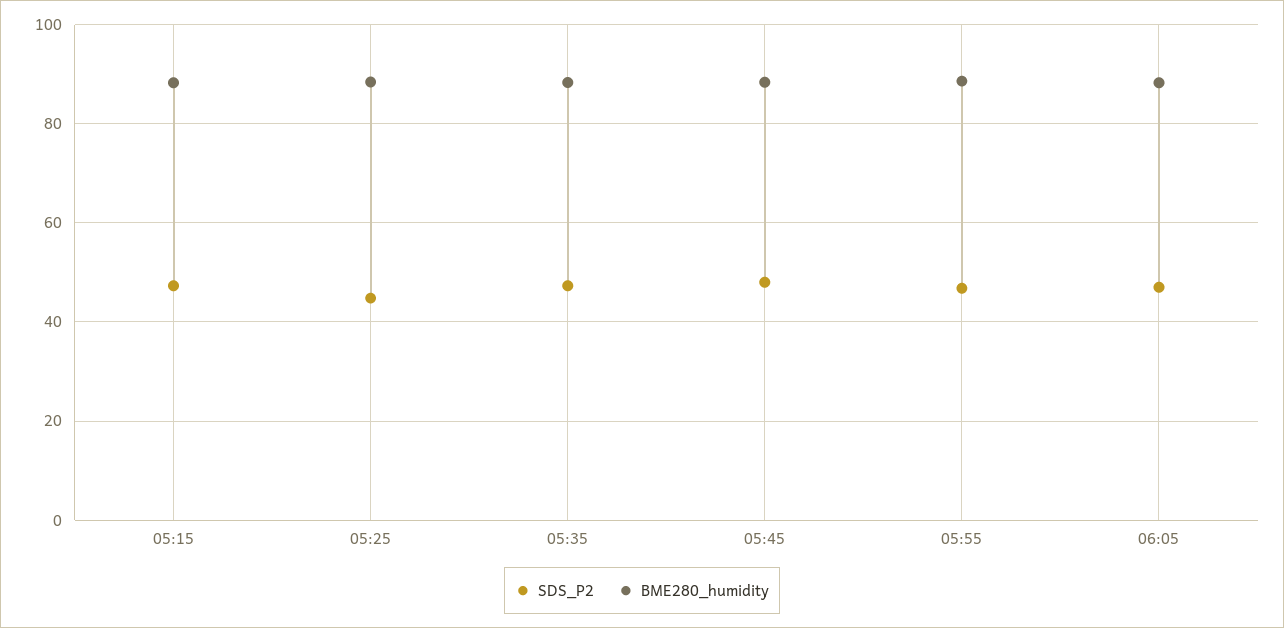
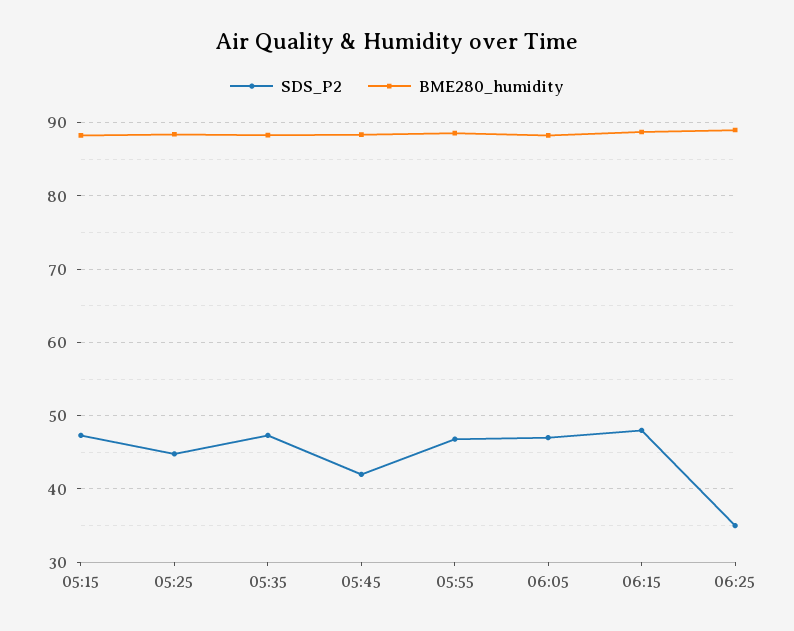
SDS_P2, 05:45: 48 -> 42
SDS_P2, 06:15: none -> 48
BME280_humidity, 06:15: none -> 89
SDS_P2, 06:25: none -> 35
BME280_humidity, 06:25: none -> 89

